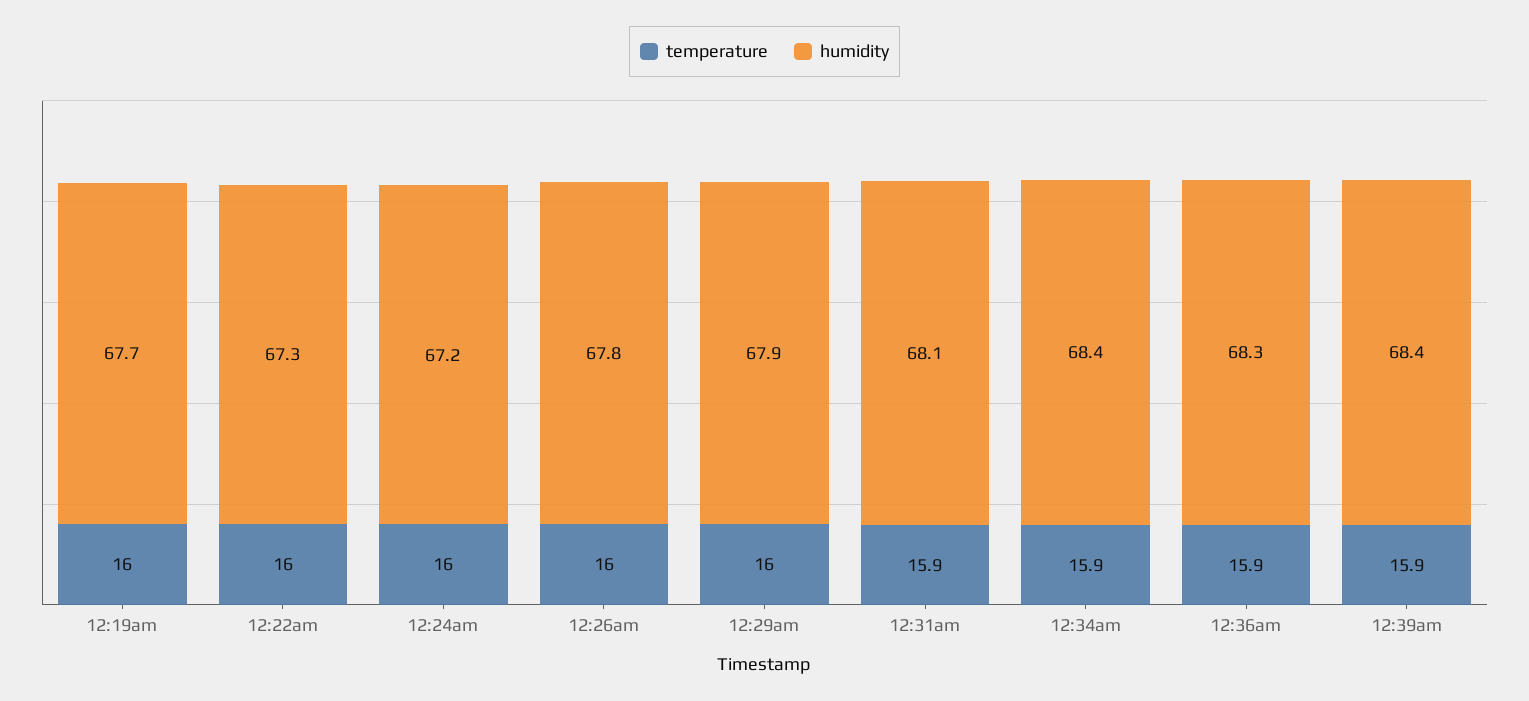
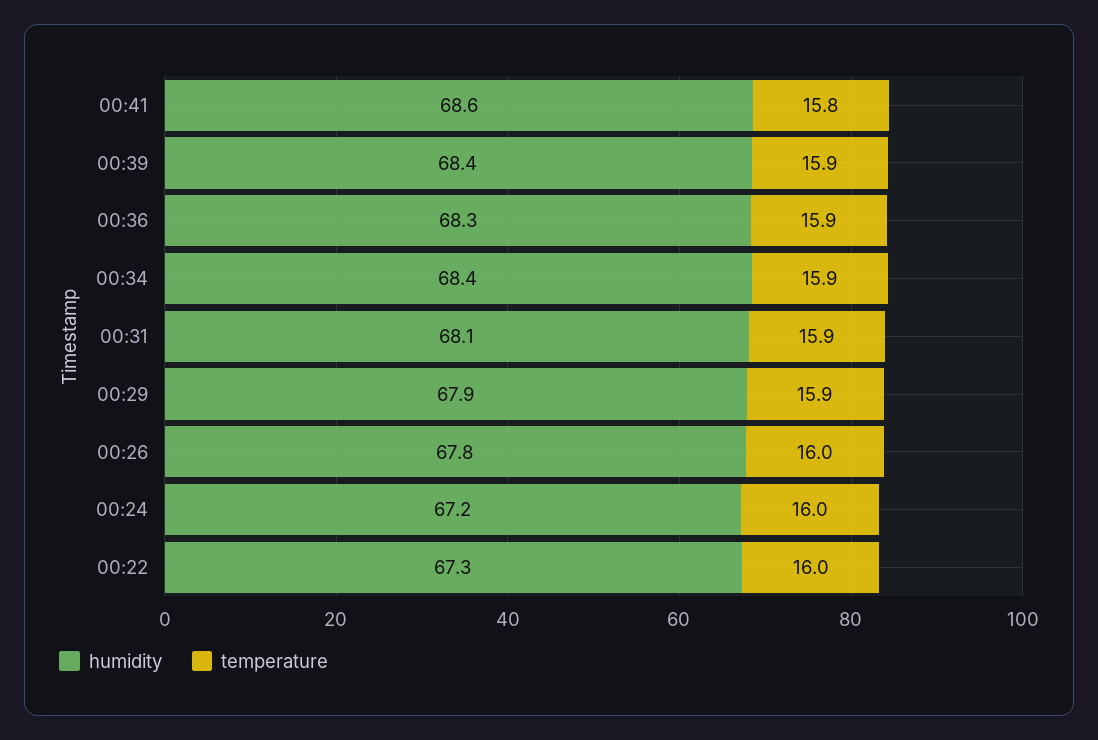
temperature, 12:19am: 16 -> none
humidity, 12:19am: 67.7 -> none
temperature, 12:29am: 16 -> 15.9
humidity, 00:41: none -> 68.6
temperature, 00:41: none -> 15.8

